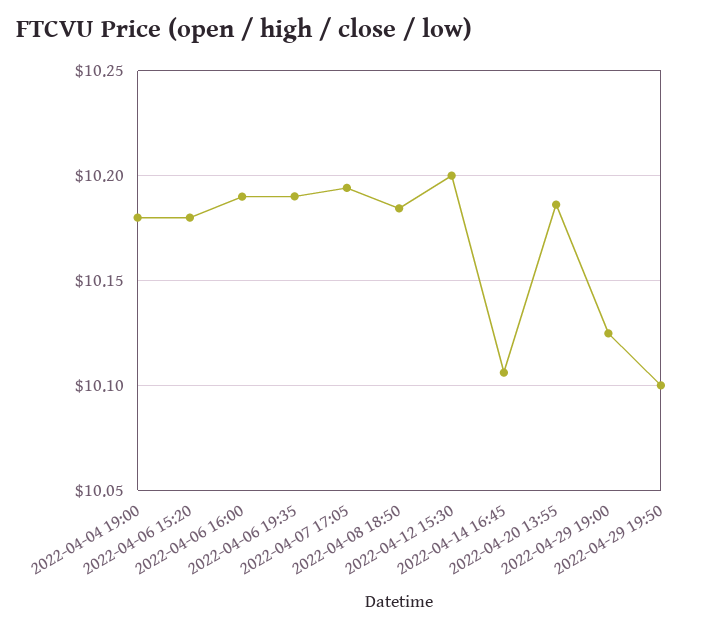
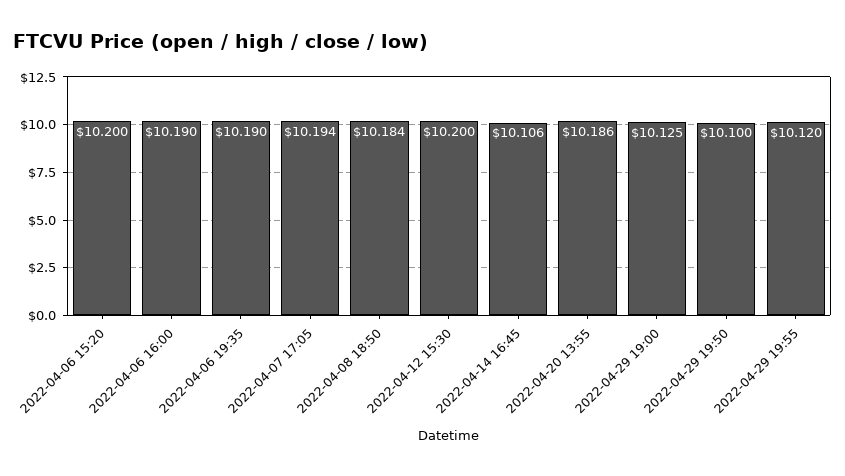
2022-04-04 19:00: 10.18 -> none
2022-04-06 15:20: 10.18 -> 10.2
2022-04-29 19:55: none -> 10.12

